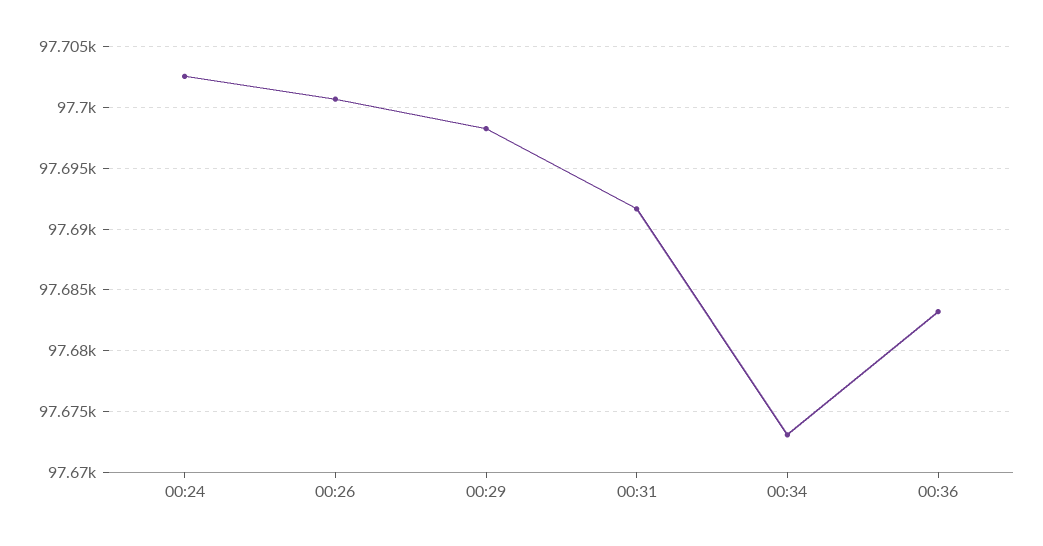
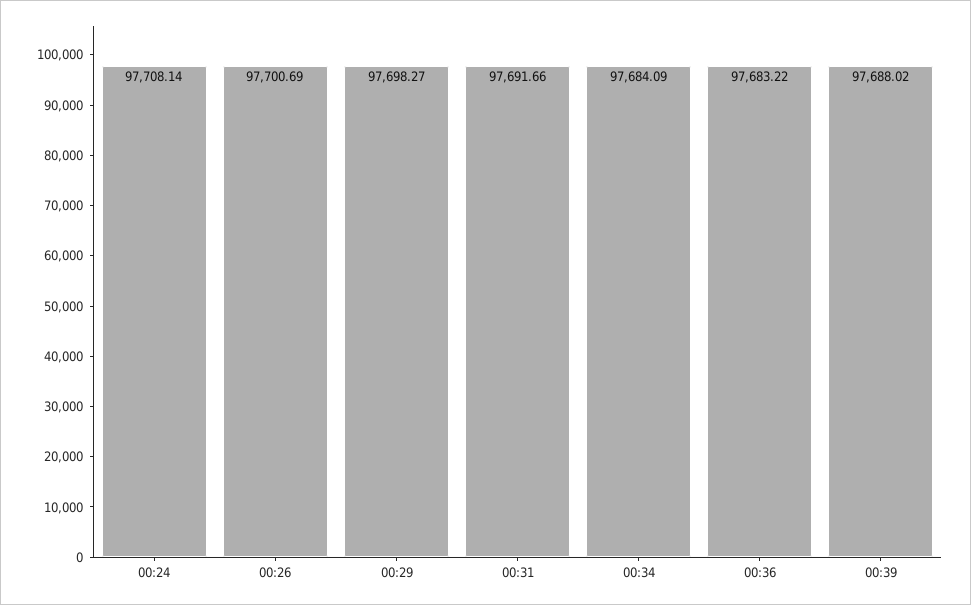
00:24: 97702.5 -> 97708.14
00:34: 97673 -> 97684.09
00:39: none -> 97688.02

